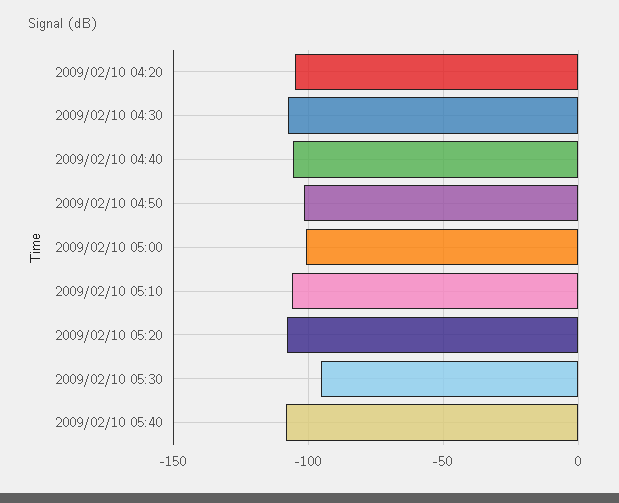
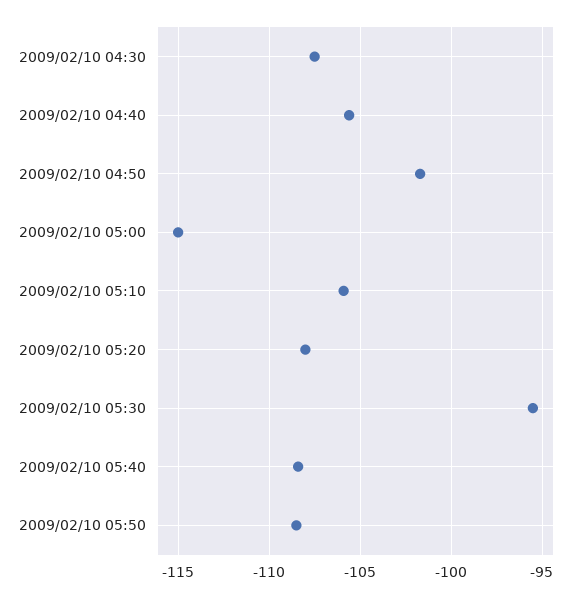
2009/02/10 04:20: -105 -> none
2009/02/10 05:00: -100 -> -115
2009/02/10 05:50: none -> -108.5

